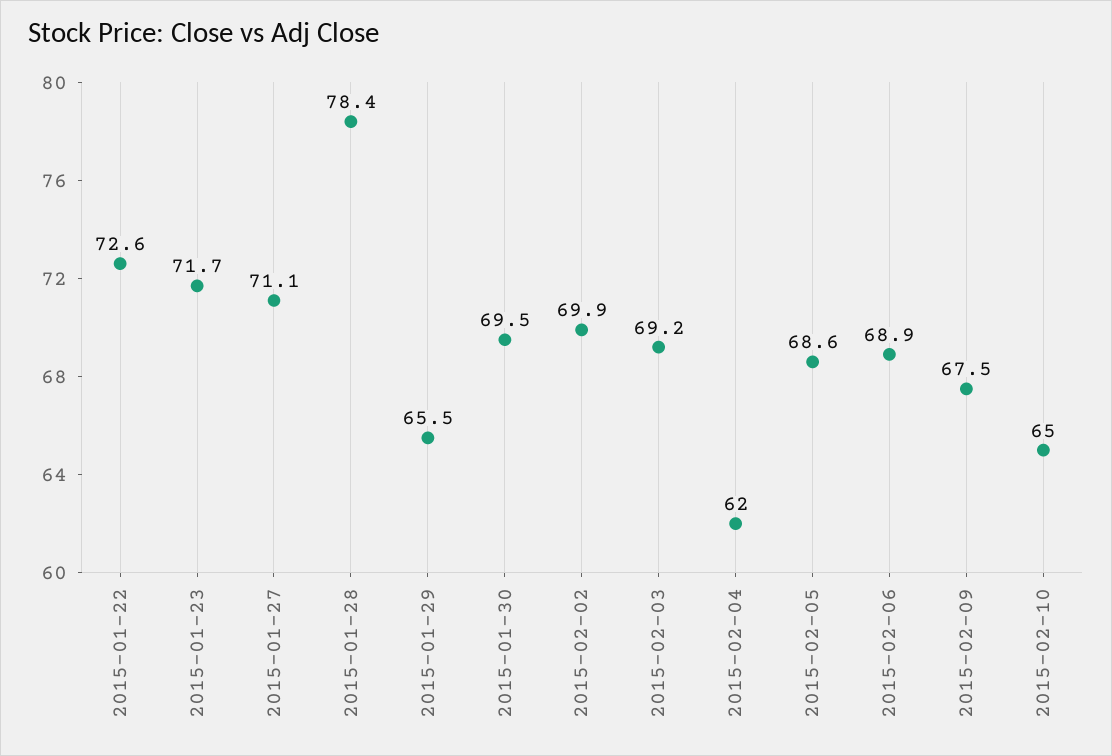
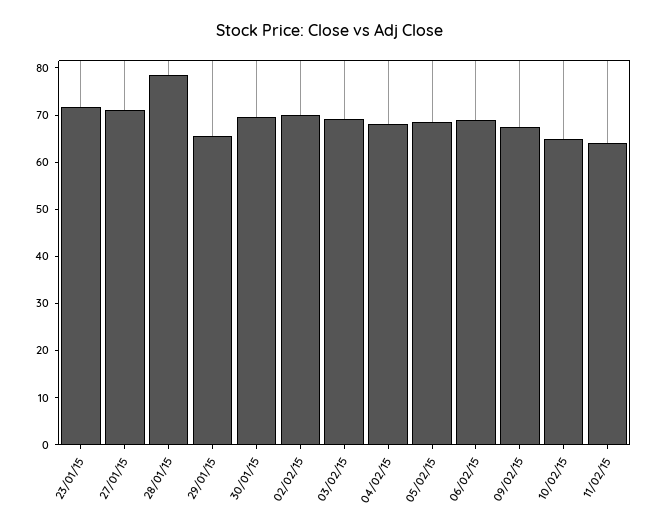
2015-01-22: 72.6 -> none
2015-02-04: 62 -> 68
11/02/15: none -> 64

